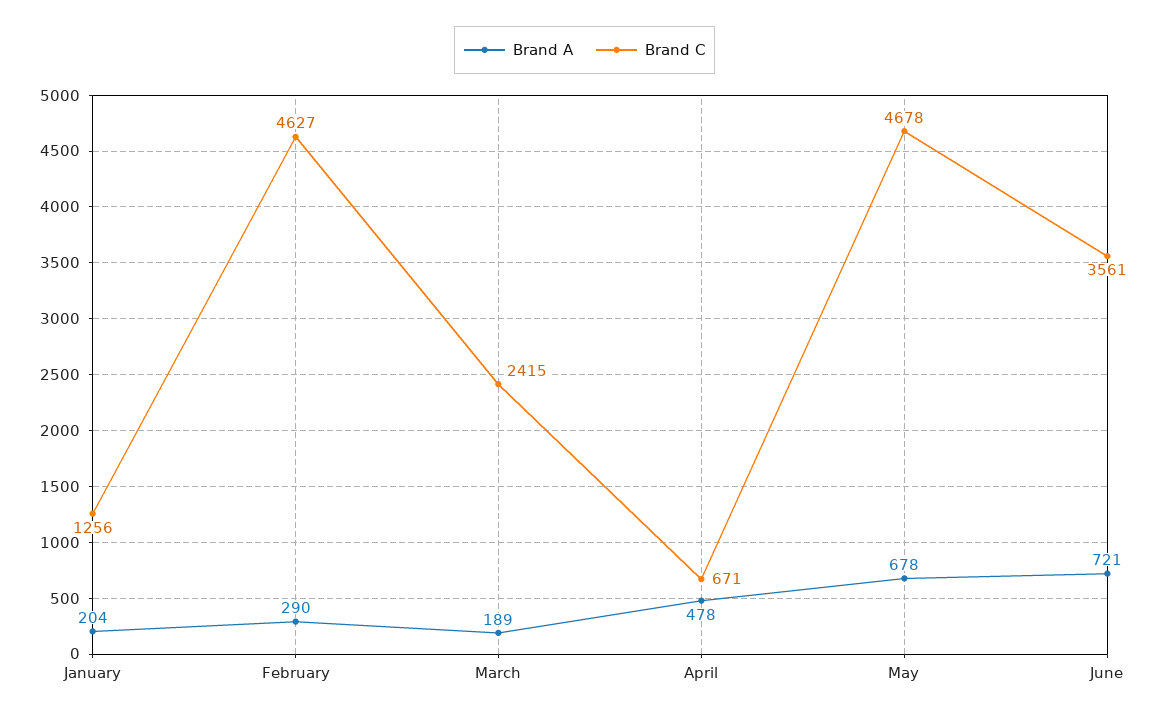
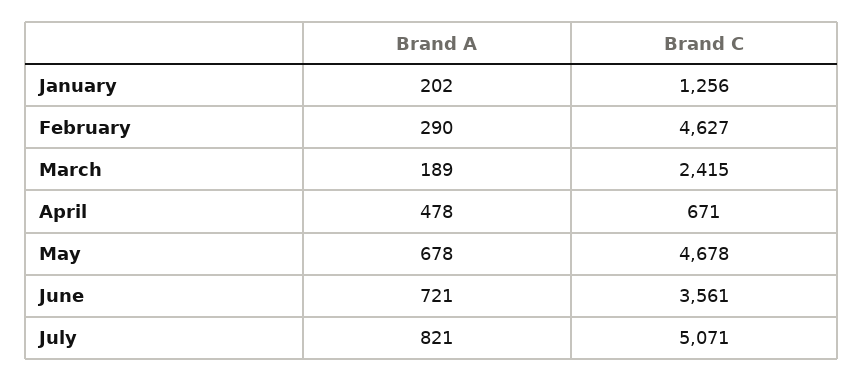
Brand A, January: 204 -> 202
Brand A, July: none -> 821
Brand C, July: none -> 5071

